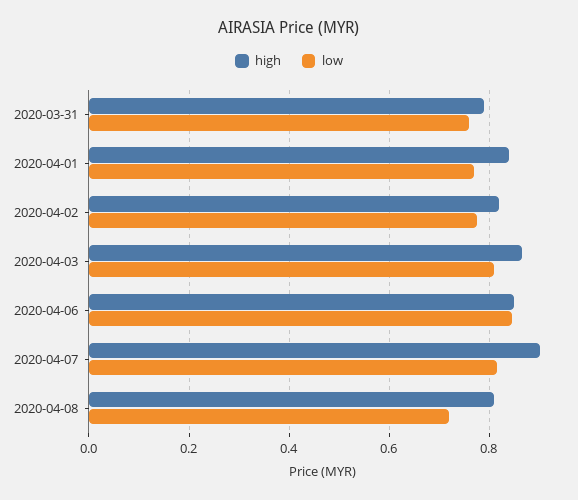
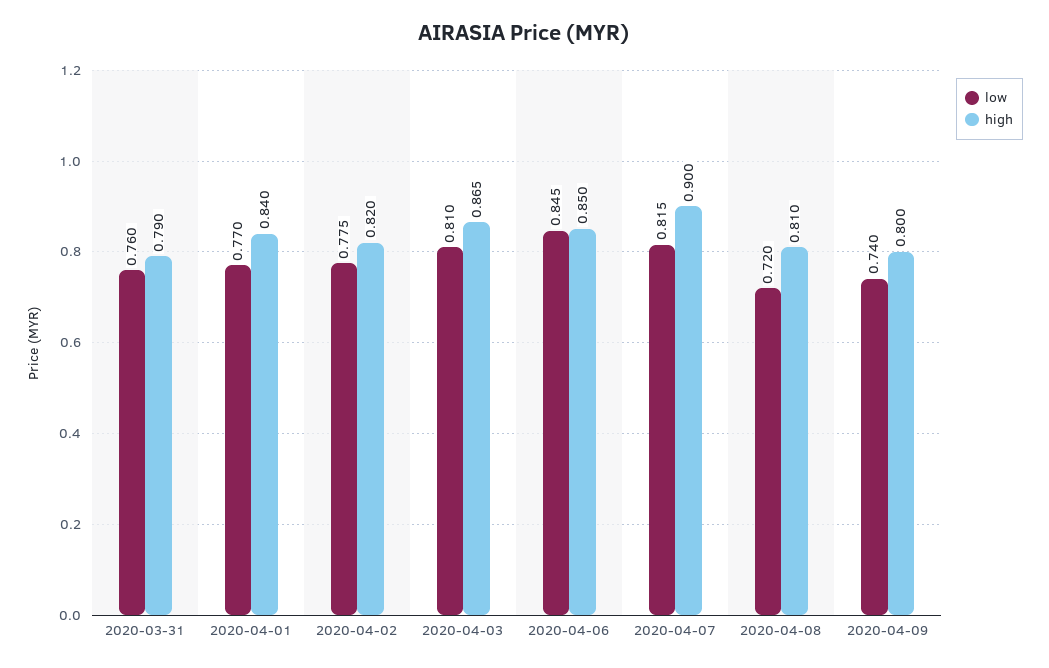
low, 2020-04-09: none -> 0.74
high, 2020-04-09: none -> 0.8

